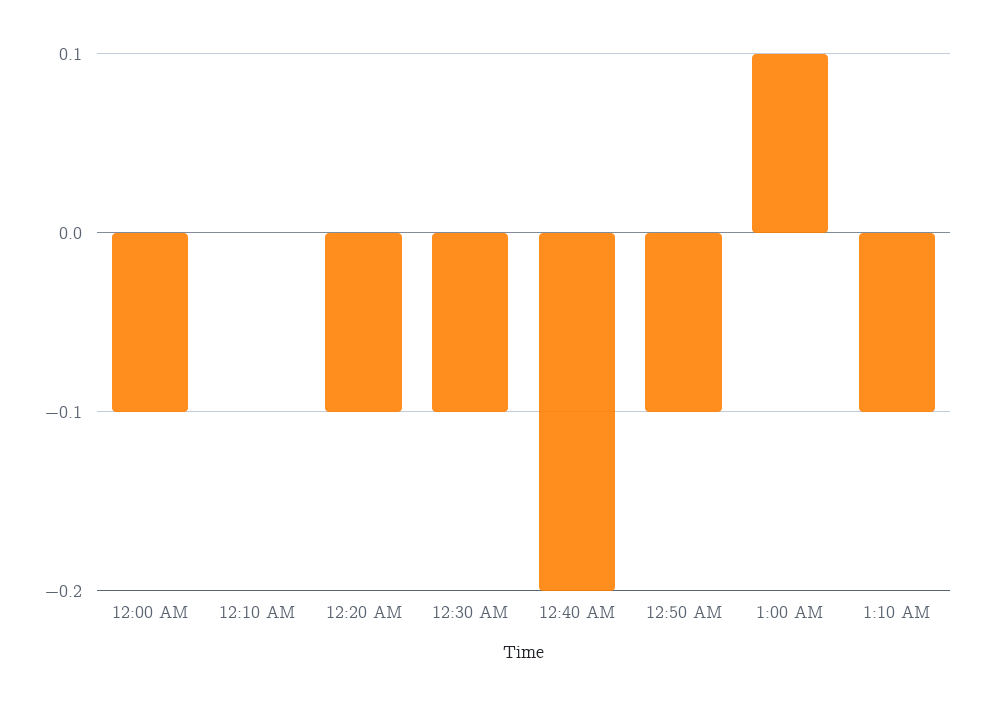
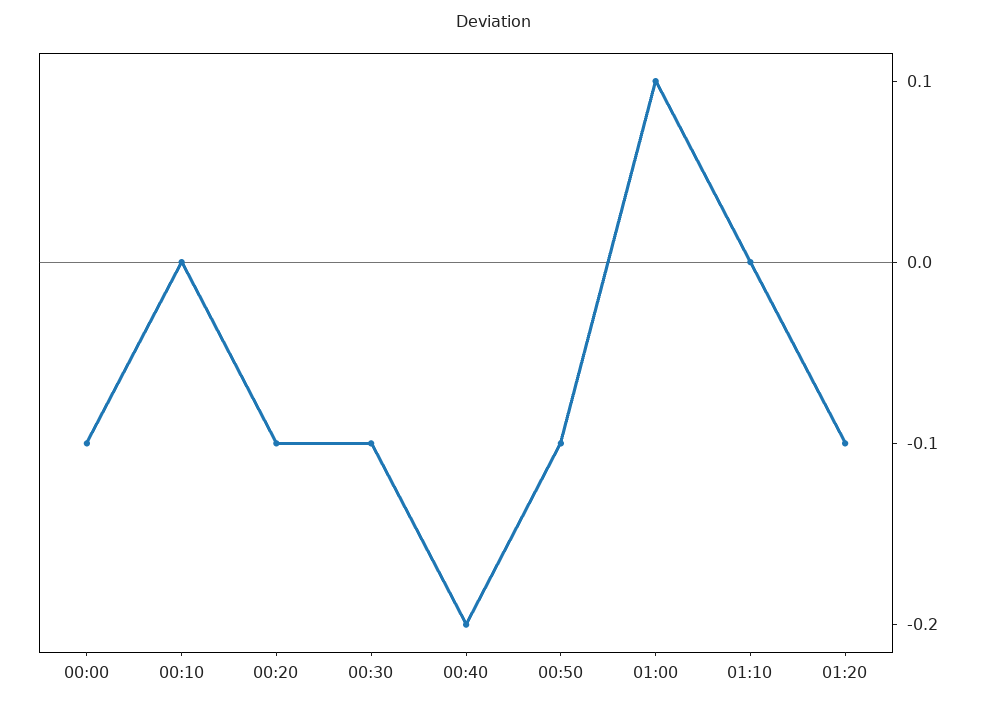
1:10 AM: -0.1 -> 0
01:20: none -> -0.1

